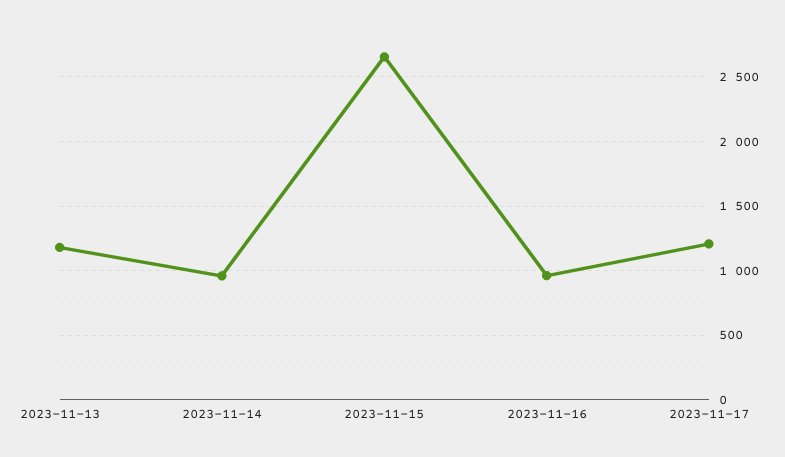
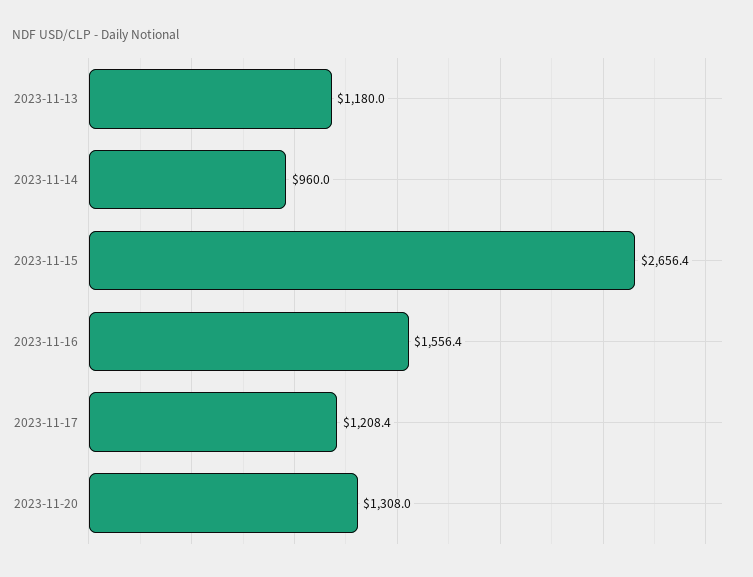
2023-11-16: 950 -> 1556.4
2023-11-20: none -> 1308

